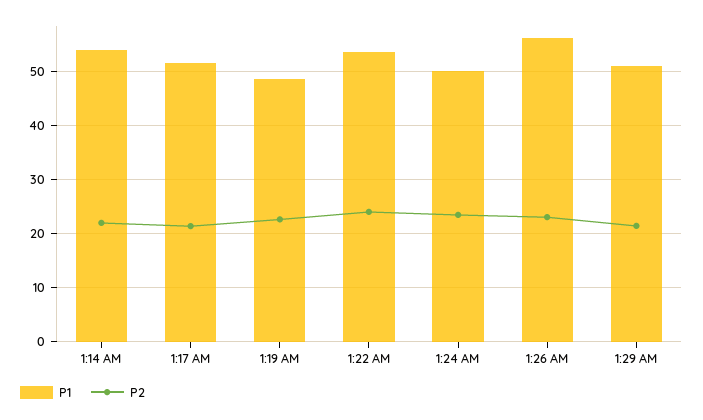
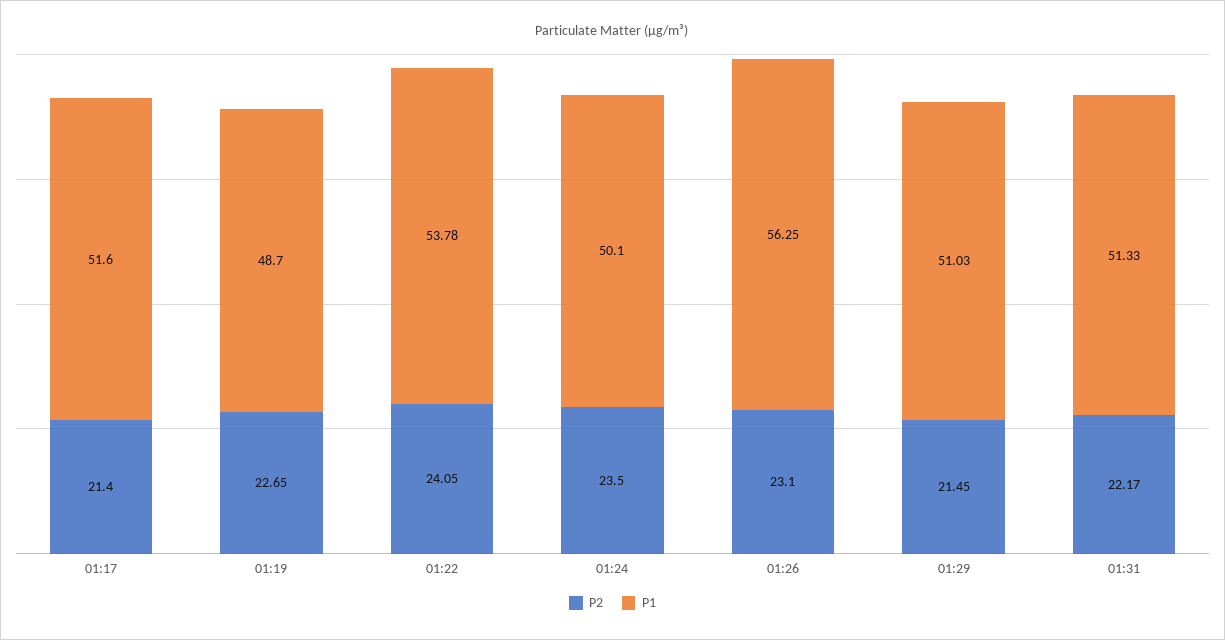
P1, 1:14 AM: 54 -> none
P2, 1:14 AM: 22 -> none
P2, 01:31: none -> 22.17
P1, 01:31: none -> 51.33

